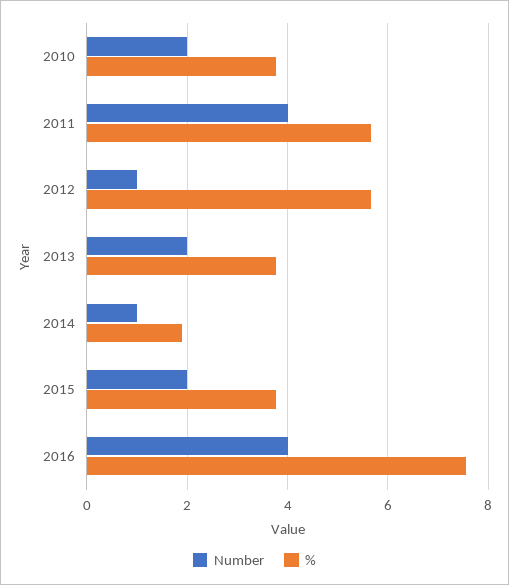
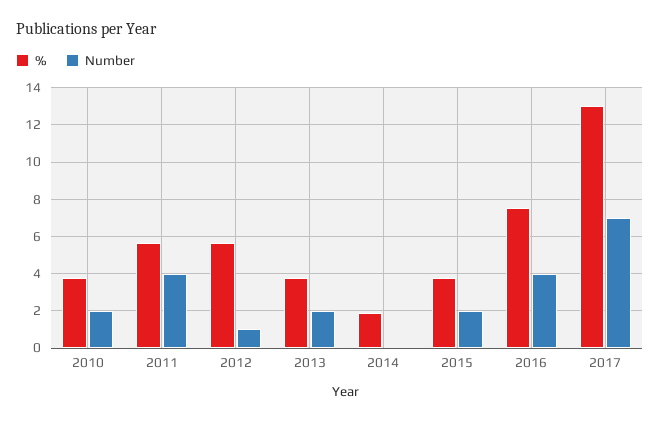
Number, 2014: 1 -> 0
%, 2017: none -> 13
Number, 2017: none -> 7

